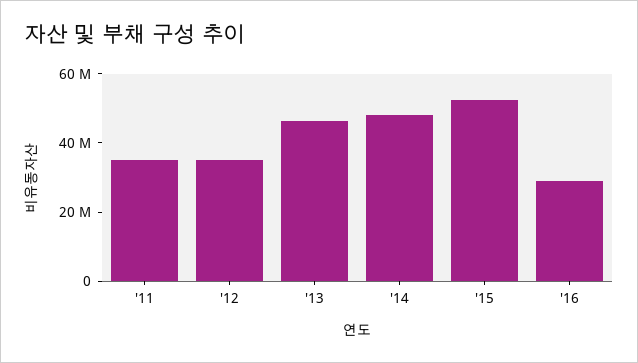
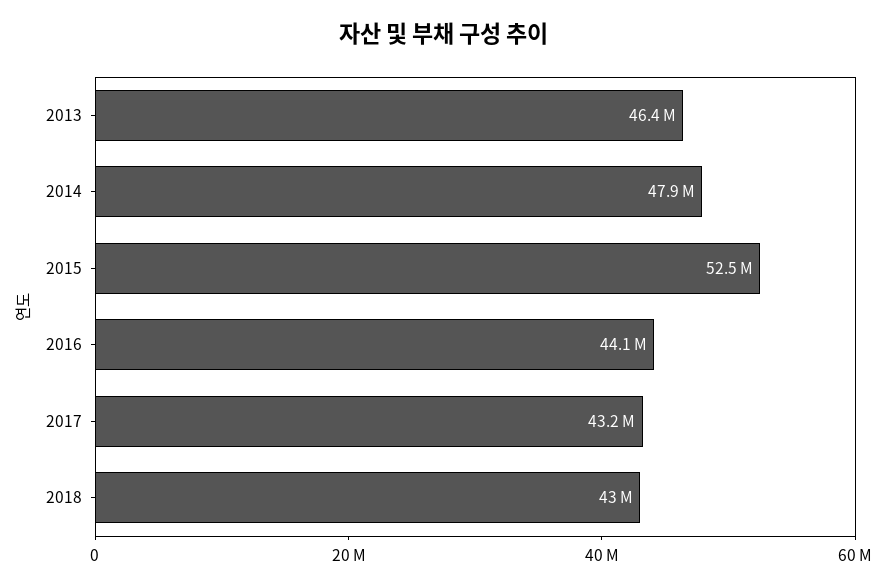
'11: 35000000 -> none
'12: 35000000 -> none
'16: 30000000 -> 44100000
2017: none -> 43200000
2018: none -> 43000000

